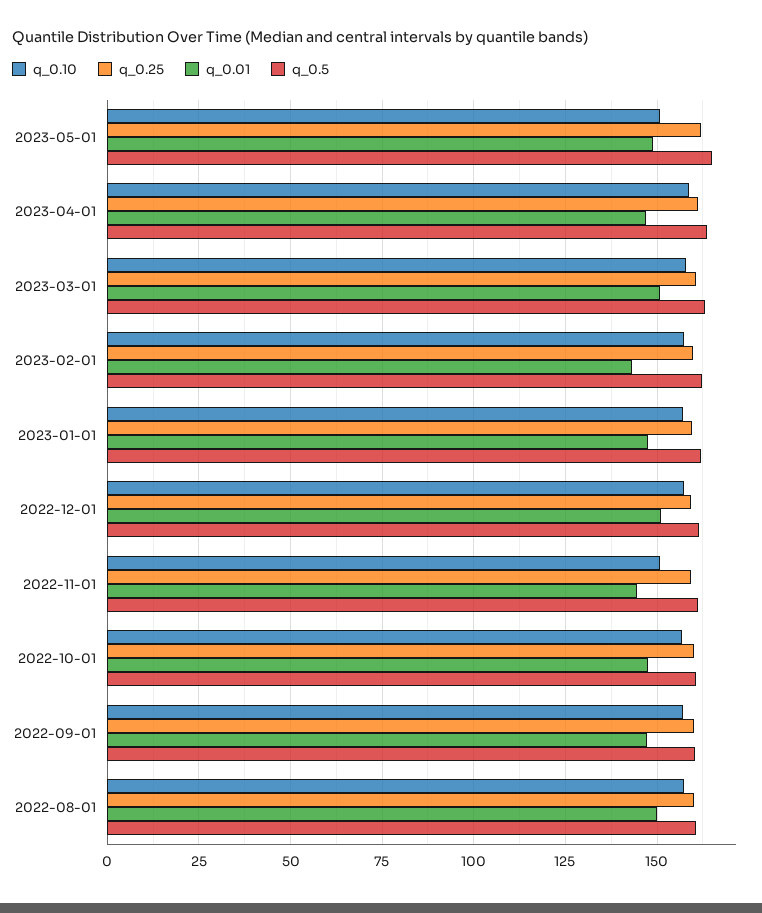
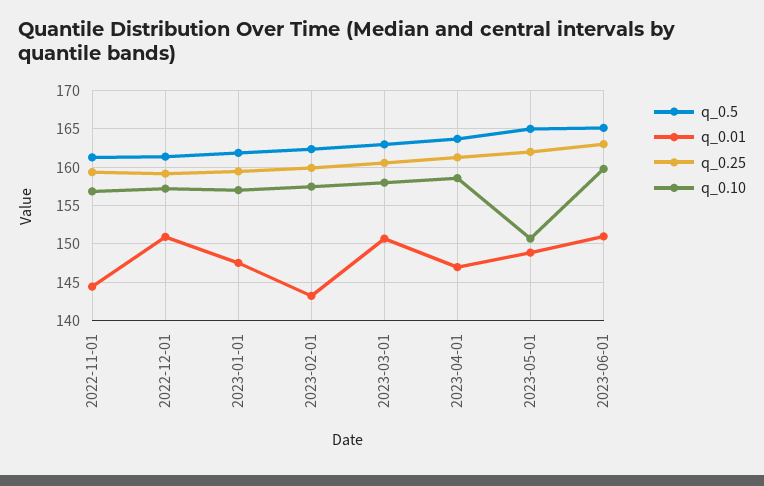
q_0.10, 2022-11-01: 150 -> 157
q_0.10, 2022-10-01: 157.5 -> none
q_0.25, 2022-10-01: 160 -> none
q_0.01, 2022-10-01: 147.5 -> none
q_0.5, 2022-10-01: 160 -> none
q_0.10, 2022-09-01: 157.5 -> none
q_0.25, 2022-09-01: 160 -> none
q_0.01, 2022-09-01: 147.5 -> none
q_0.5, 2022-09-01: 160 -> none
q_0.10, 2022-08-01: 157.5 -> none
q_0.25, 2022-08-01: 160 -> none
q_0.01, 2022-08-01: 150 -> none
q_0.5, 2022-08-01: 160 -> none
q_0.5, 2023-06-01: none -> 165
q_0.01, 2023-06-01: none -> 151
q_0.25, 2023-06-01: none -> 163
q_0.10, 2023-06-01: none -> 160

